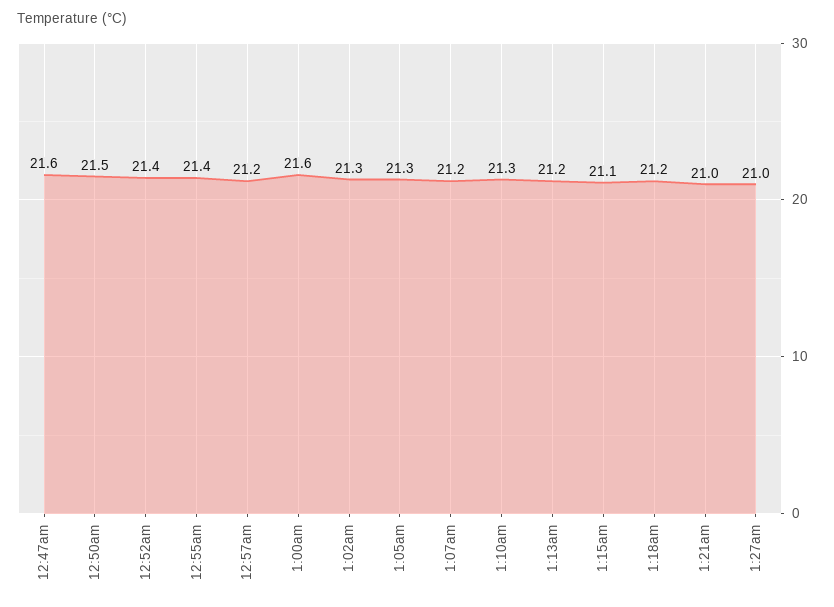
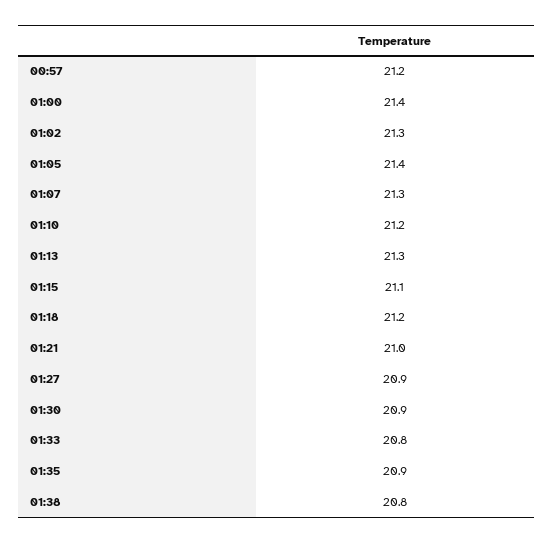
12:47am: 21.6 -> none
12:50am: 21.5 -> none
12:52am: 21.4 -> none
12:55am: 21.4 -> none
1:00am: 21.6 -> 21.4
1:05am: 21.3 -> 21.4
1:07am: 21.2 -> 21.3
1:10am: 21.3 -> 21.2
1:13am: 21.2 -> 21.3
1:27am: 21 -> 20.9
01:30: none -> 20.9
01:33: none -> 20.8
01:35: none -> 20.9
01:38: none -> 20.8

